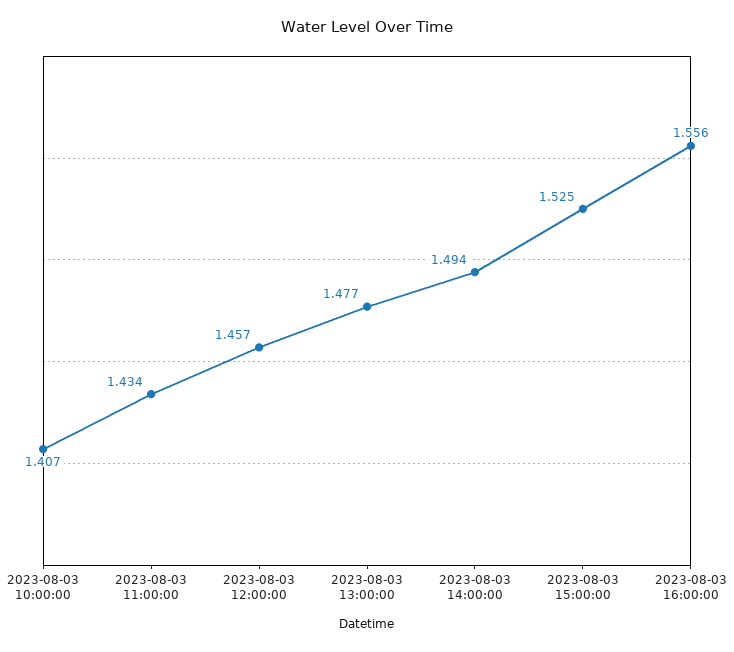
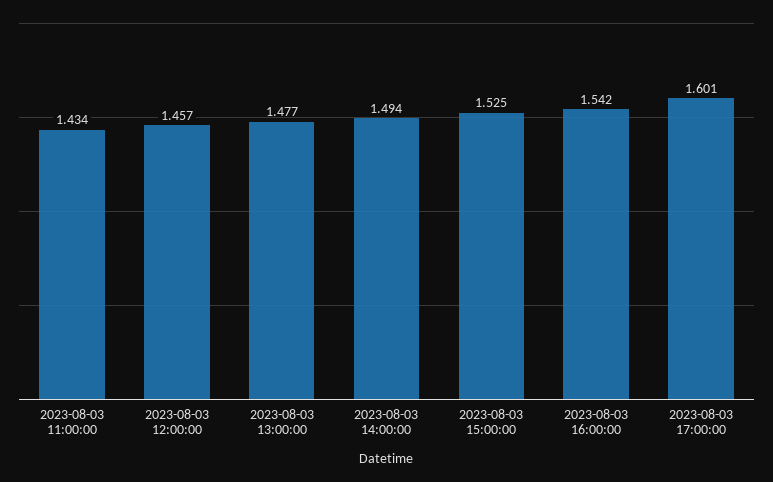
2023-08-03 10:00:00: 1.407 -> none
2023-08-03 16:00:00: 1.556 -> 1.542
2023-08-03 17:00:00: none -> 1.601

